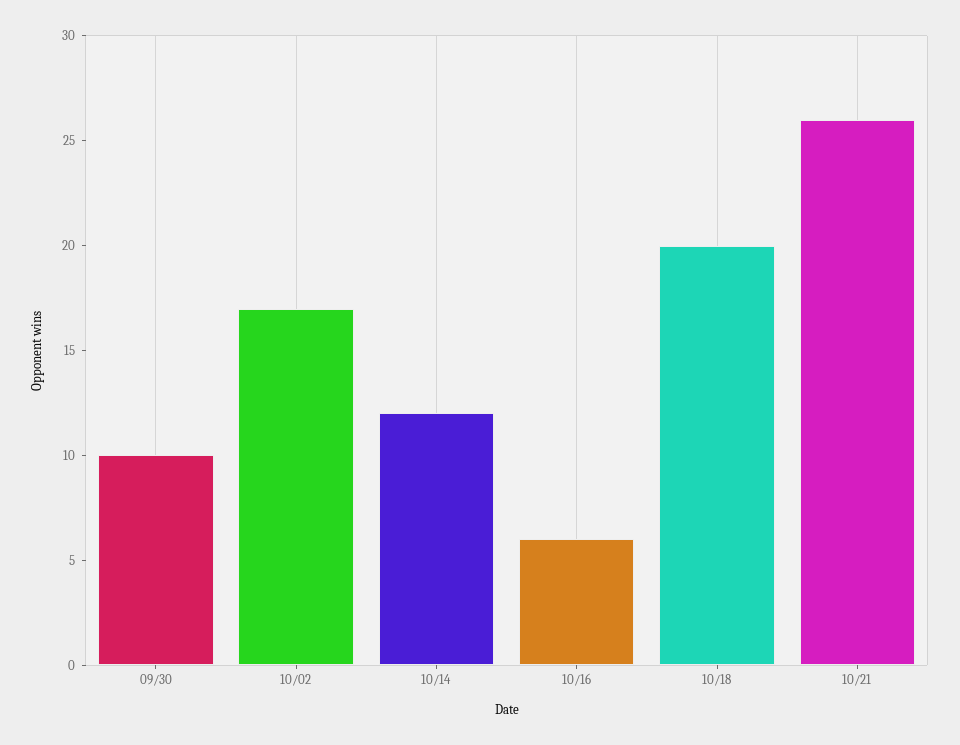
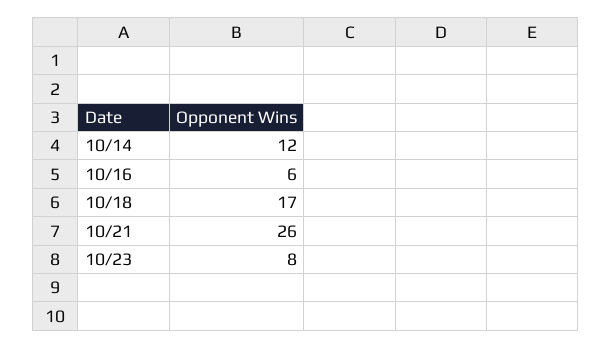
09/30: 10 -> none
10/02: 17 -> none
10/18: 20 -> 17
10/23: none -> 8

